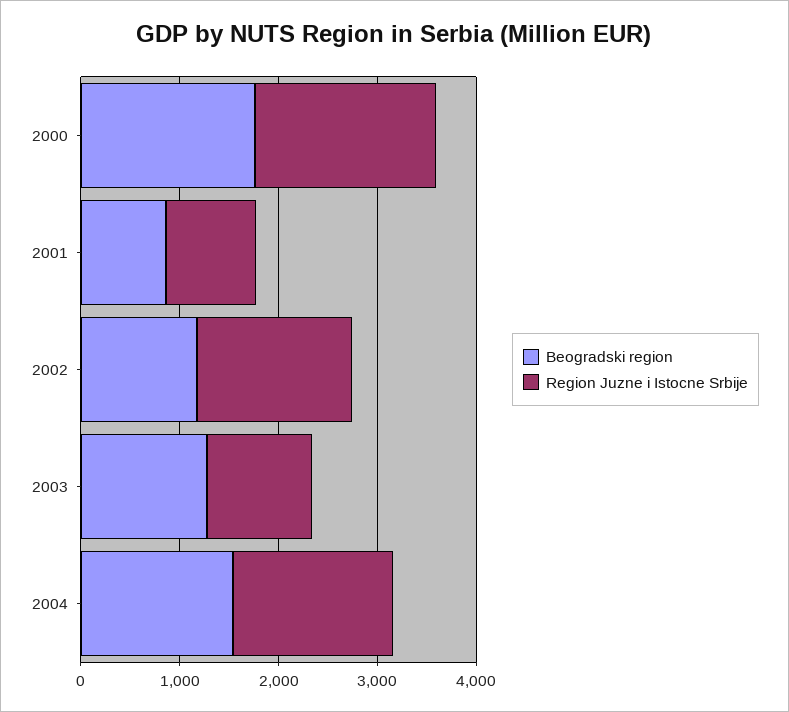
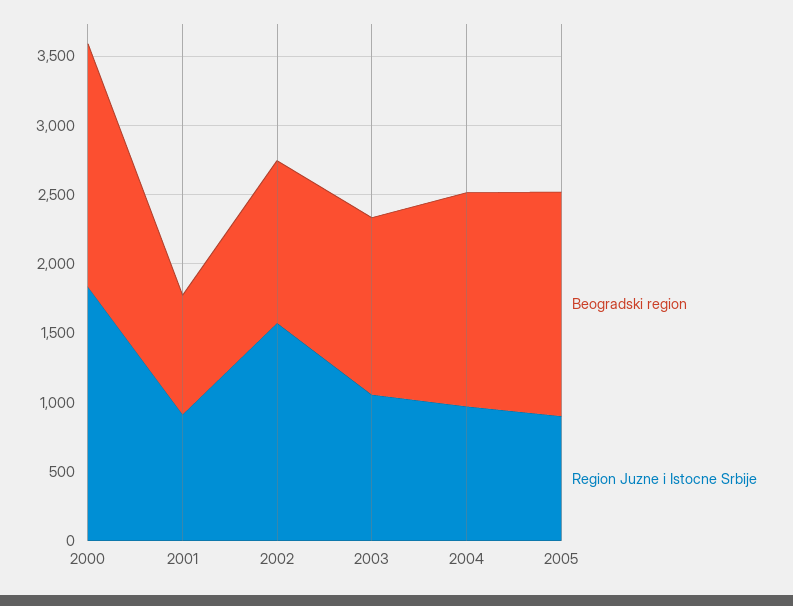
Region Juzne i Istocne Srbije, 2004: 1600 -> 1000
Beogradski region, 2005: none -> 1600
Region Juzne i Istocne Srbije, 2005: none -> 900

